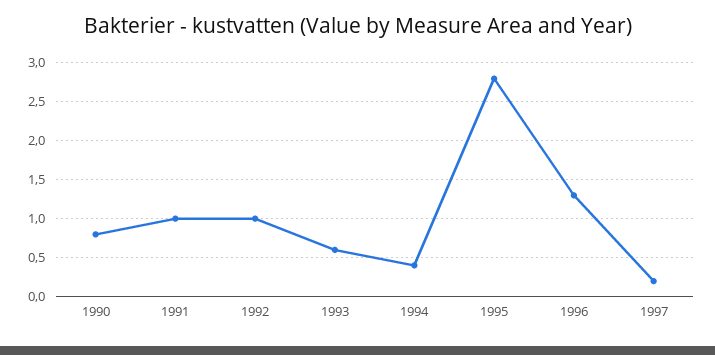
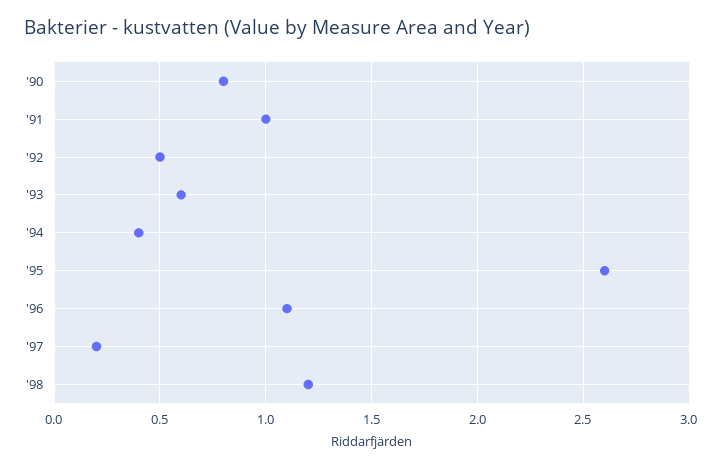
1992: 1 -> 0.5
1995: 2.8 -> 2.6
1996: 1.3 -> 1.1
'98: none -> 1.2

